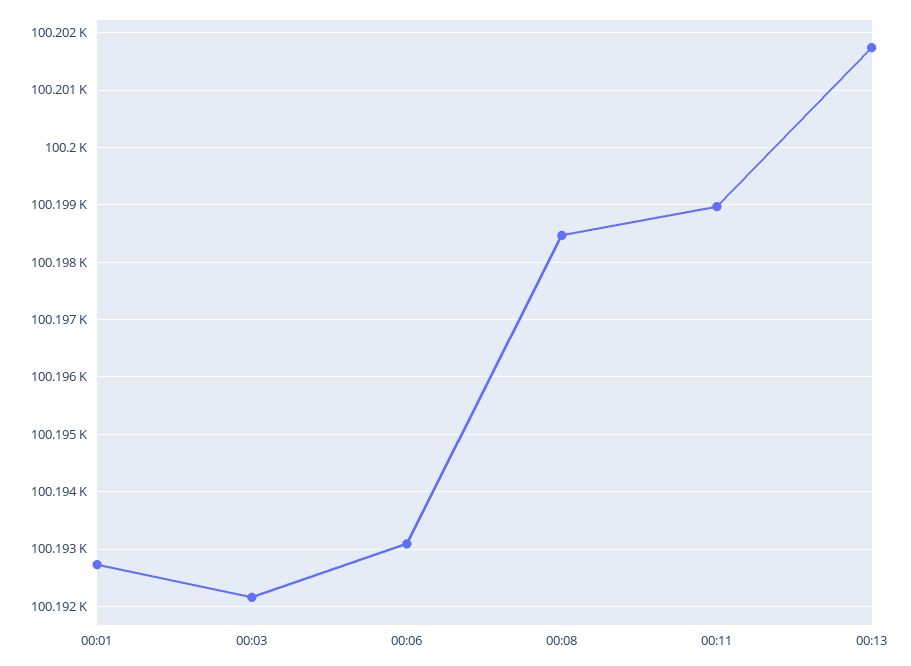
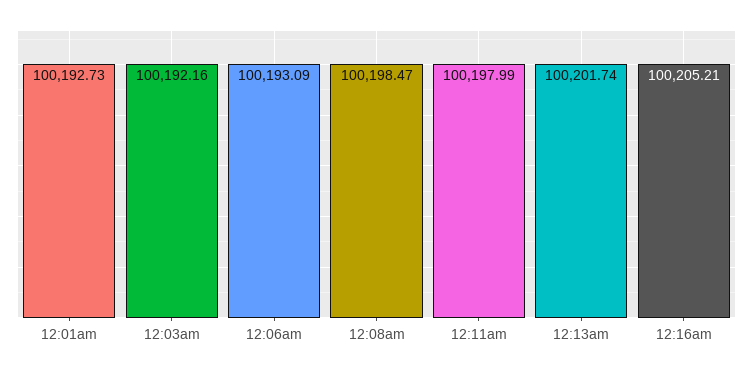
00:11: 100199 -> 100197.99
12:16am: none -> 100205.21

